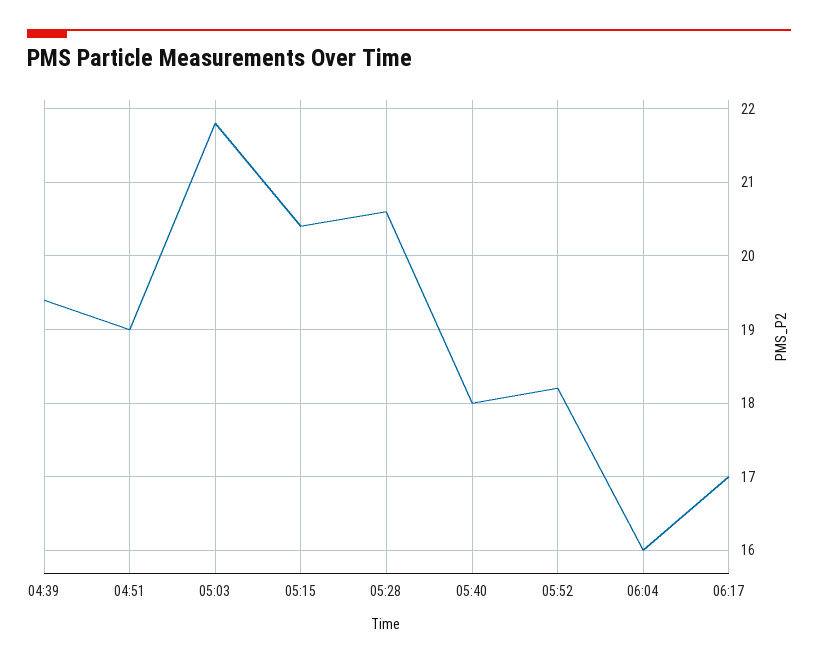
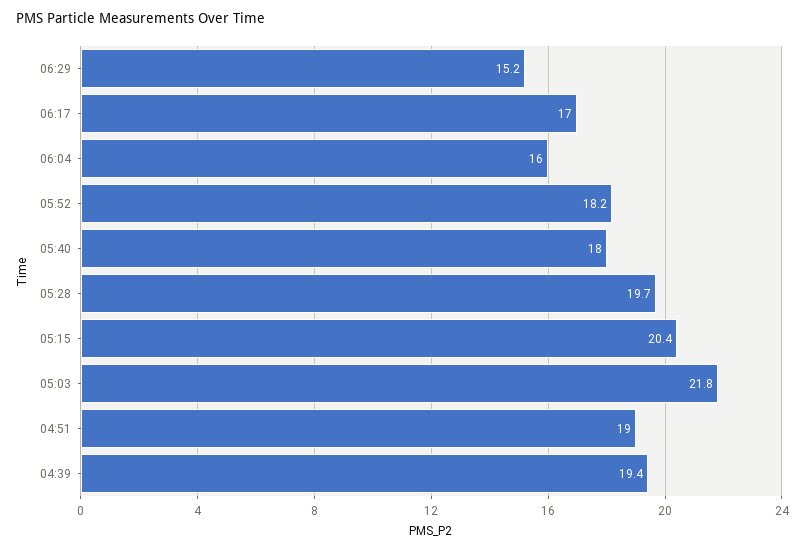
05:28: 20.6 -> 19.7
06:29: none -> 15.2

